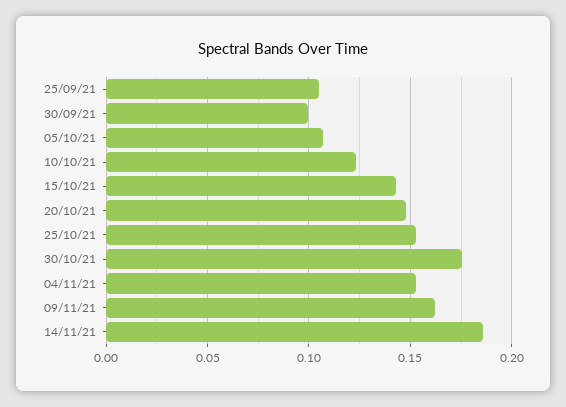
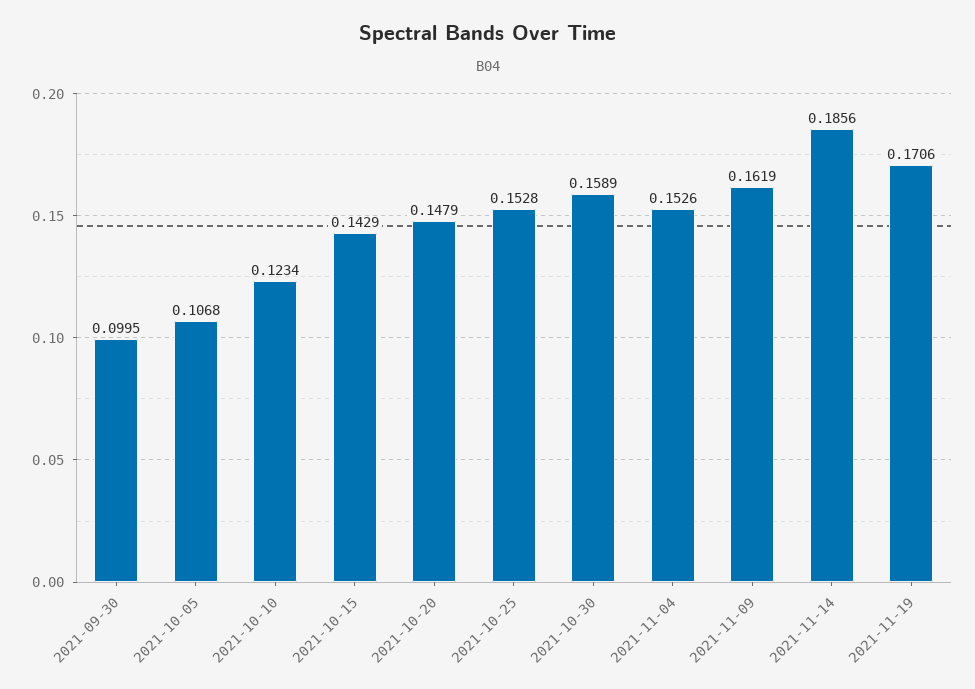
25/09/21: 0.105 -> none
30/10/21: 0.175 -> 0.1589
2021-11-19: none -> 0.1706

